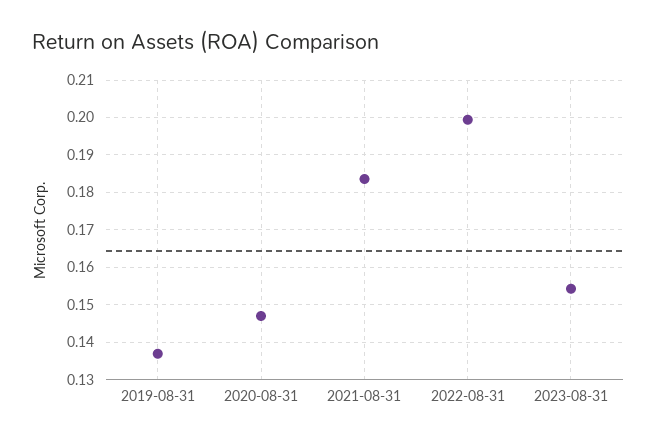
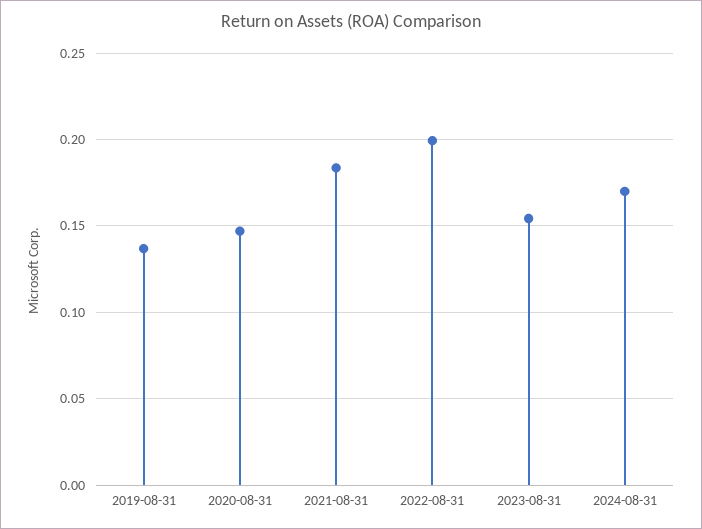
2024-08-31: none -> 0.17

